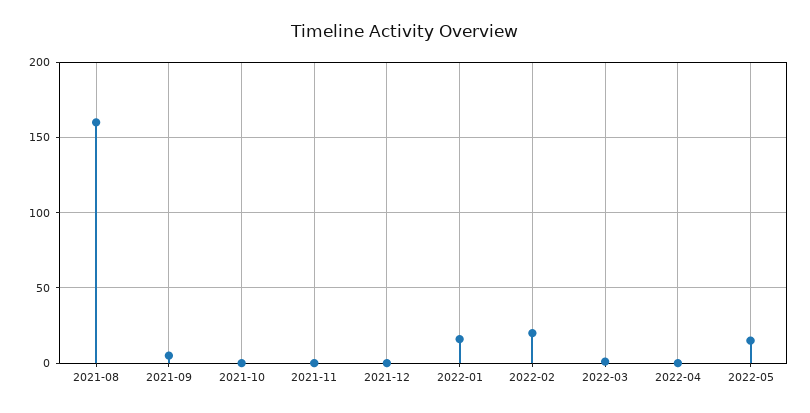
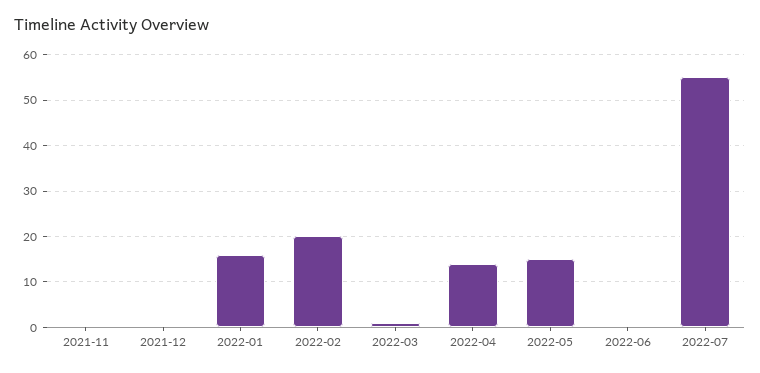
2021-08: 160 -> none
2021-09: 5 -> none
2021-10: 0 -> none
2022-04: 0 -> 15
2022-06: none -> 0
2022-07: none -> 55

